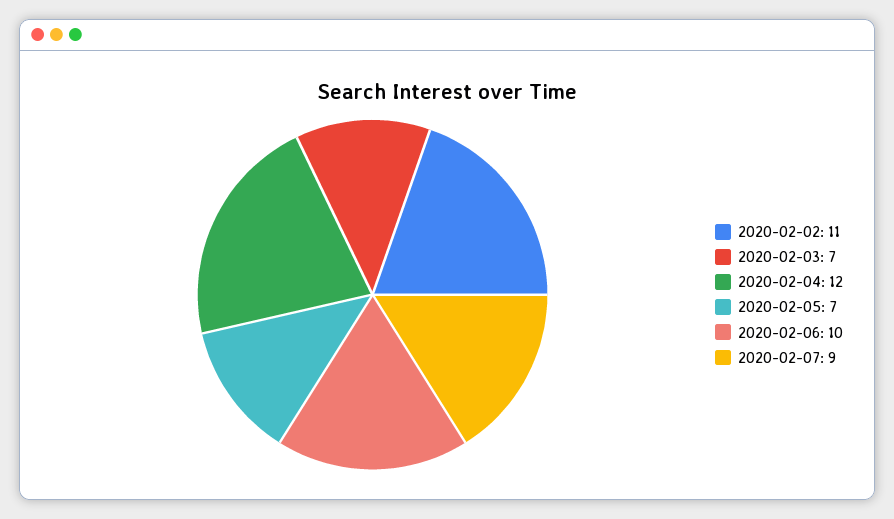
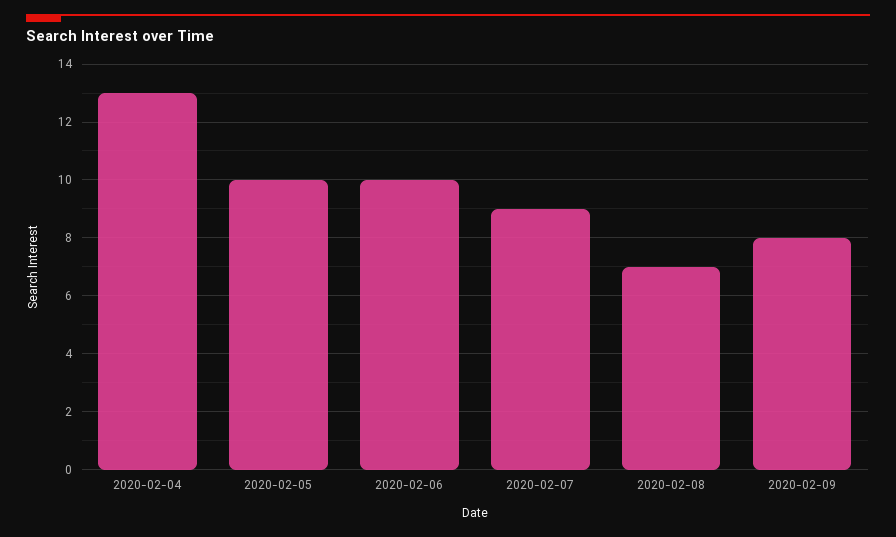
2020-02-02: 11 -> none
2020-02-03: 7 -> none
2020-02-04: 12 -> 13
2020-02-05: 7 -> 10
2020-02-08: none -> 7
2020-02-09: none -> 8

